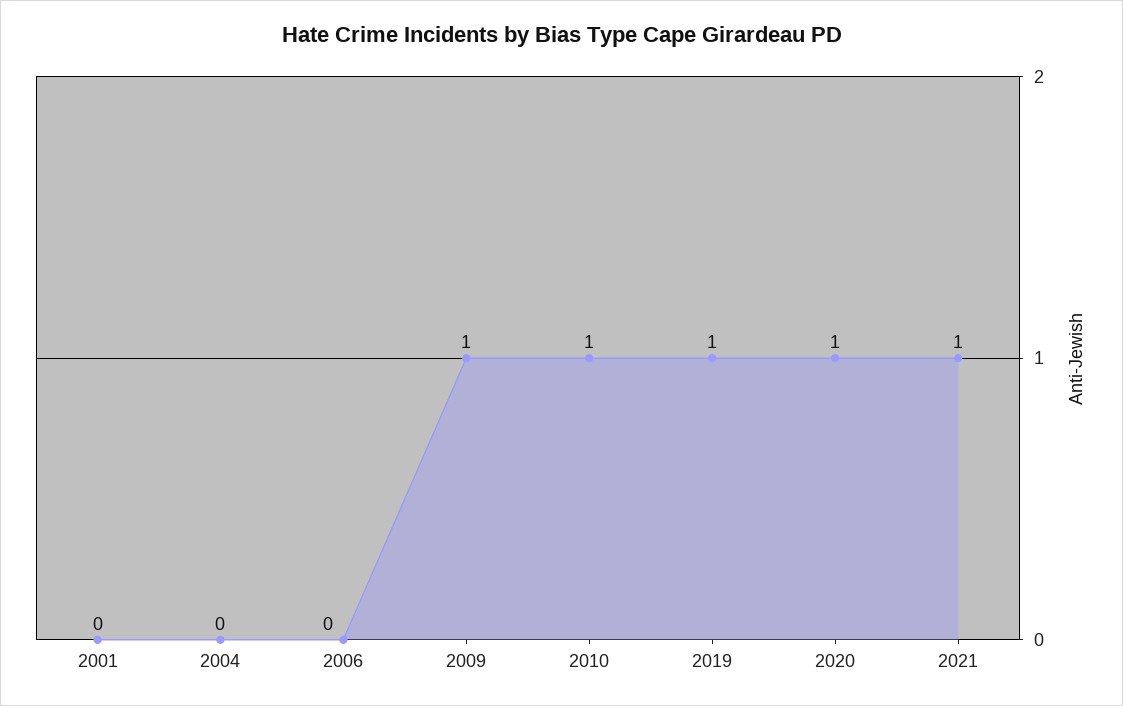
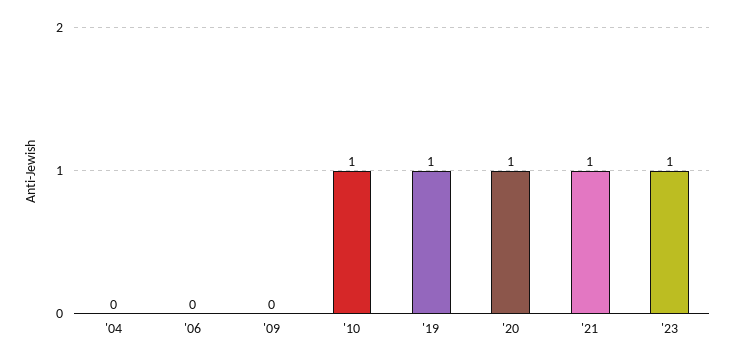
2001: 0 -> none
2009: 1 -> 0
'23: none -> 1

